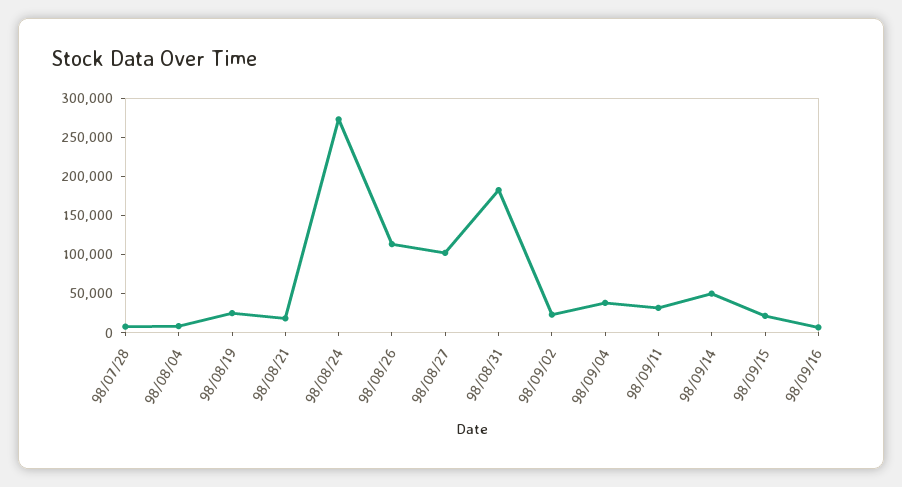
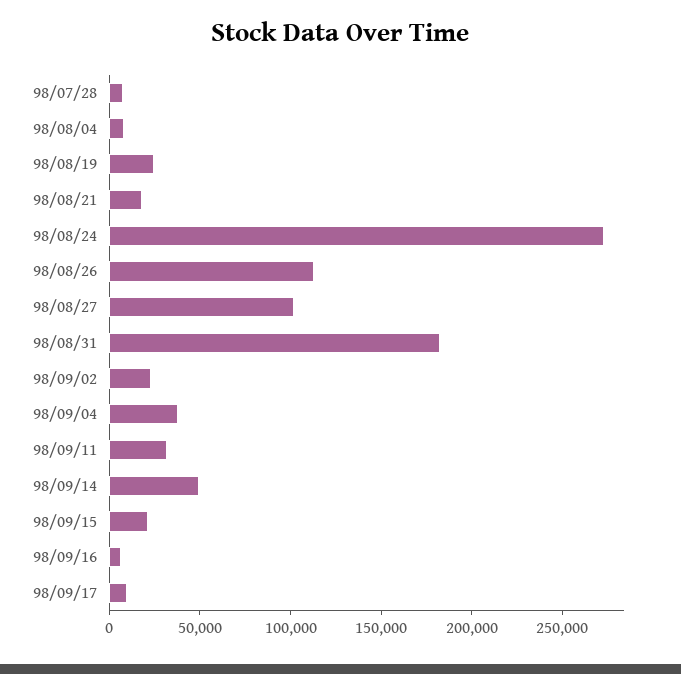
98/09/17: none -> 10000

